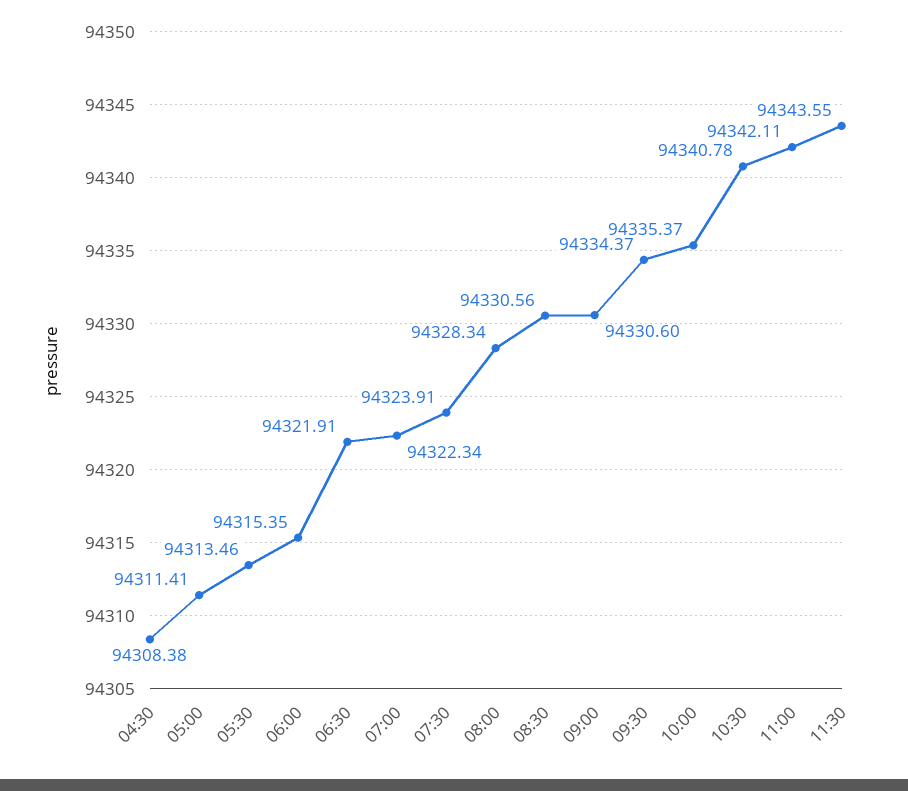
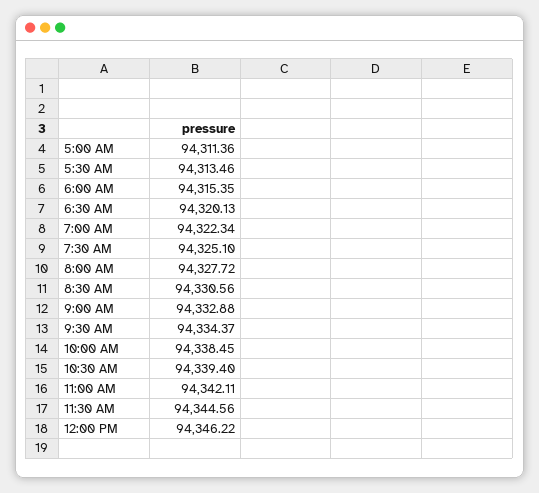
04:30: 94308.38 -> none
05:00: 94311.41 -> 94311.36
06:30: 94321.91 -> 94320.13
07:30: 94323.91 -> 94325.1
08:00: 94328.34 -> 94327.72
09:00: 94330.6 -> 94332.88
10:00: 94335.37 -> 94338.45
10:30: 94340.78 -> 94339.4
11:30: 94343.55 -> 94344.56
12:00 PM: none -> 94346.22

